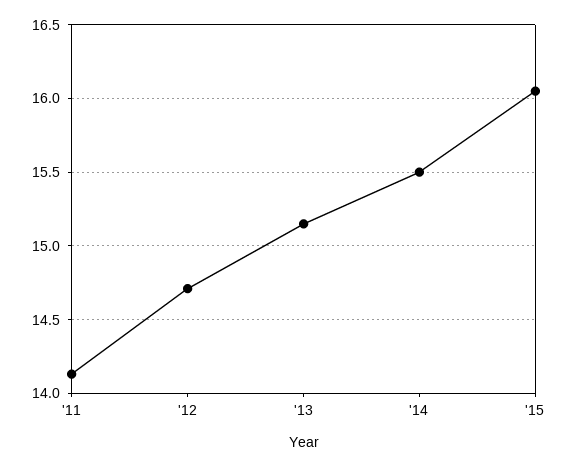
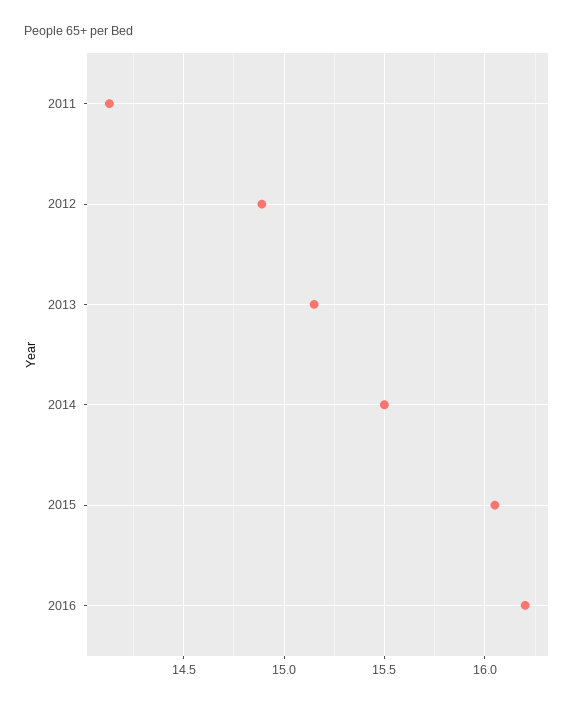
'12: 14.7 -> 14.9
2016: none -> 16.2

